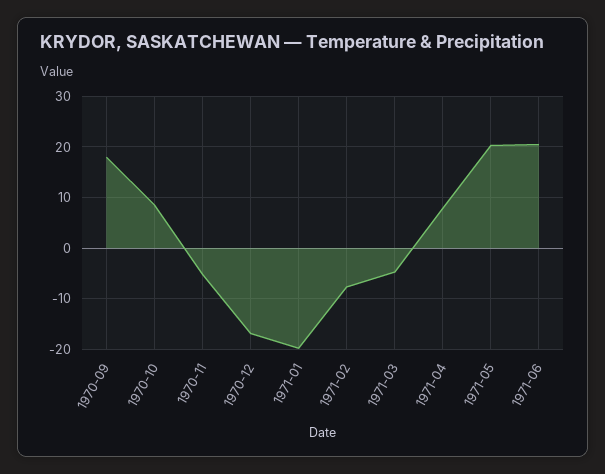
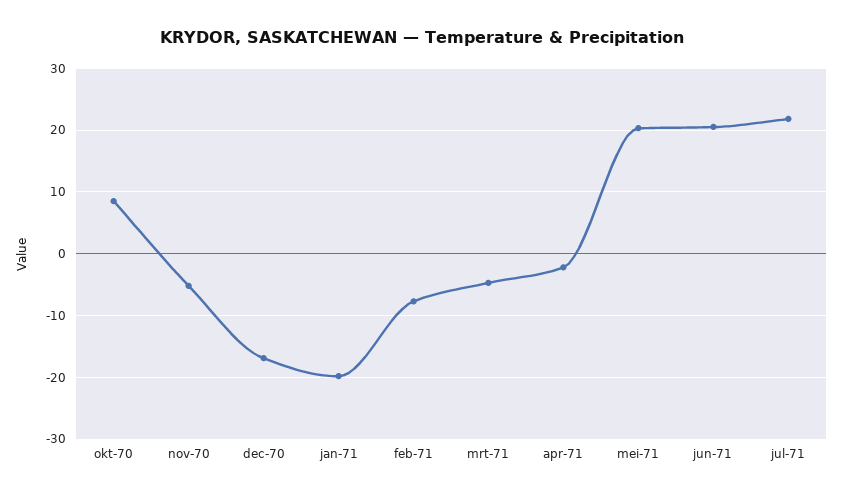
1970-09: 18 -> none
1971-04: 8 -> -2
jul-71: none -> 22

